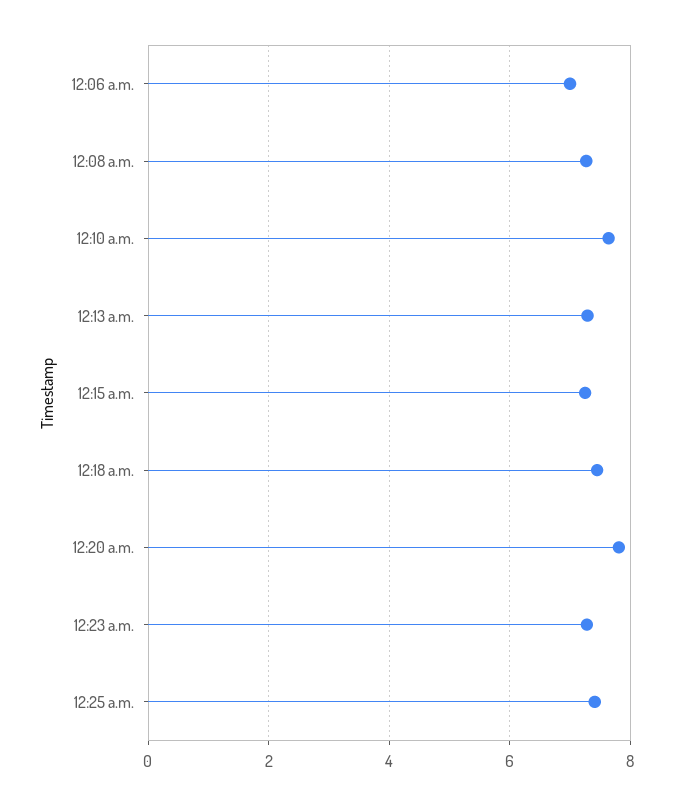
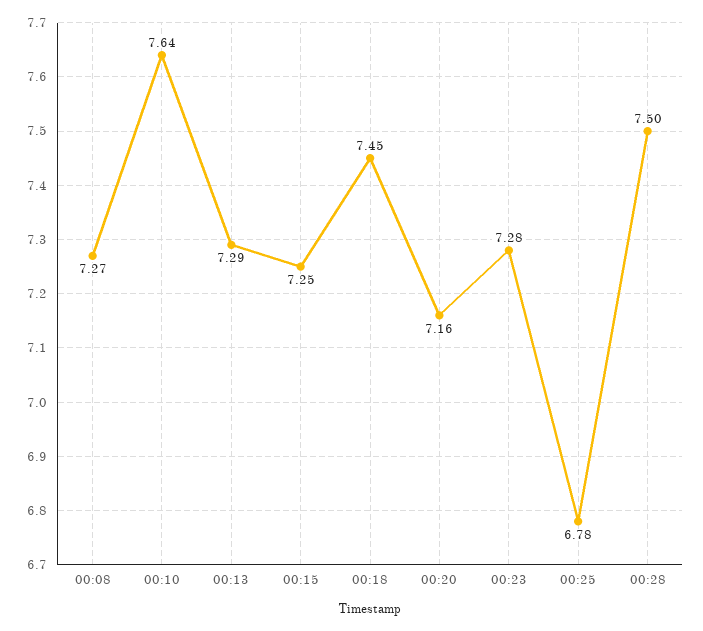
12:06 a.m.: 7 -> none
12:20 a.m.: 7.8 -> 7.16
12:25 a.m.: 7.4 -> 6.78
00:28: none -> 7.5

